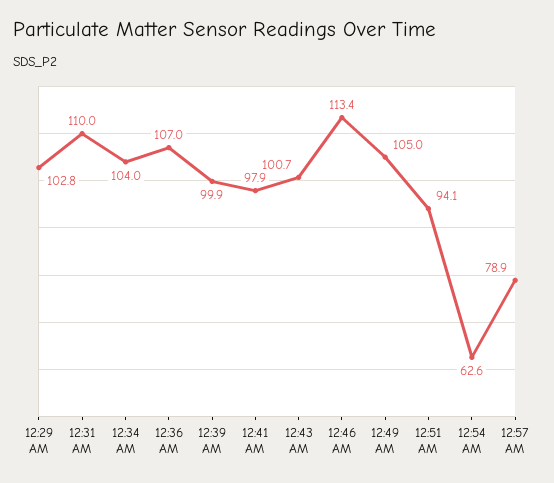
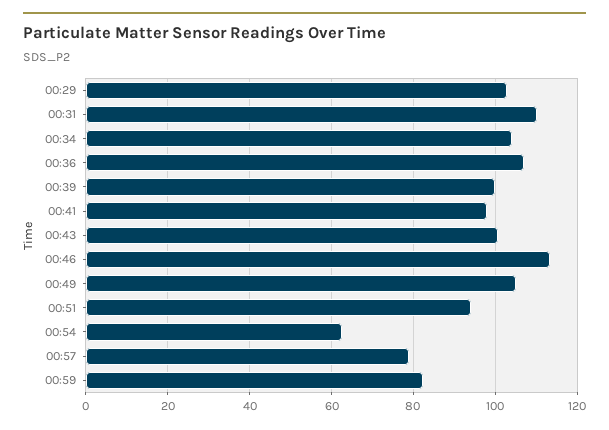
00:59: none -> 82

